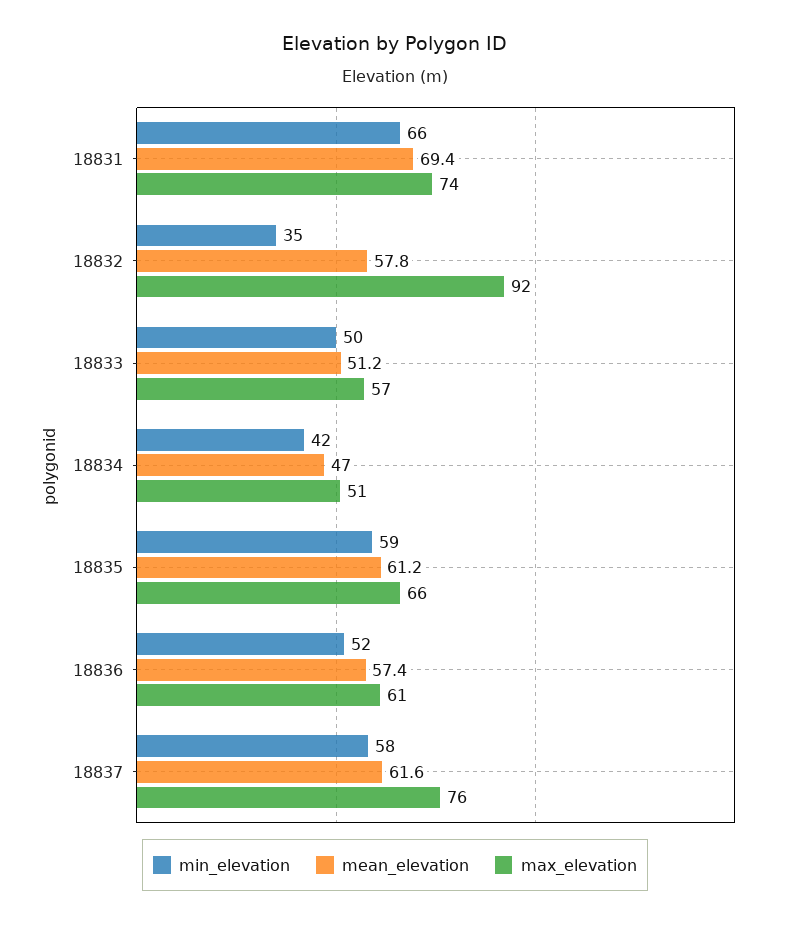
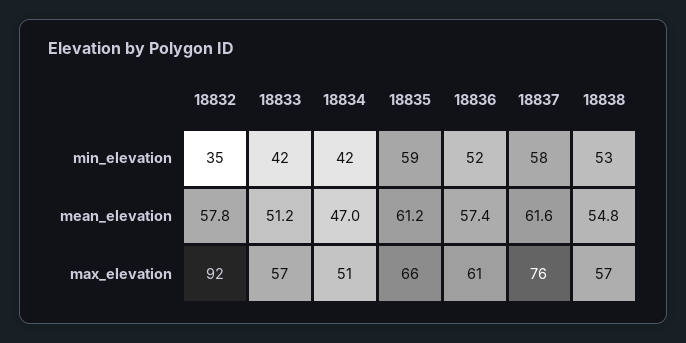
min_elevation, 18831: 66 -> none
mean_elevation, 18831: 69.4 -> none
max_elevation, 18831: 74 -> none
min_elevation, 18833: 50 -> 42
min_elevation, 18838: none -> 53
mean_elevation, 18838: none -> 54.8
max_elevation, 18838: none -> 57

